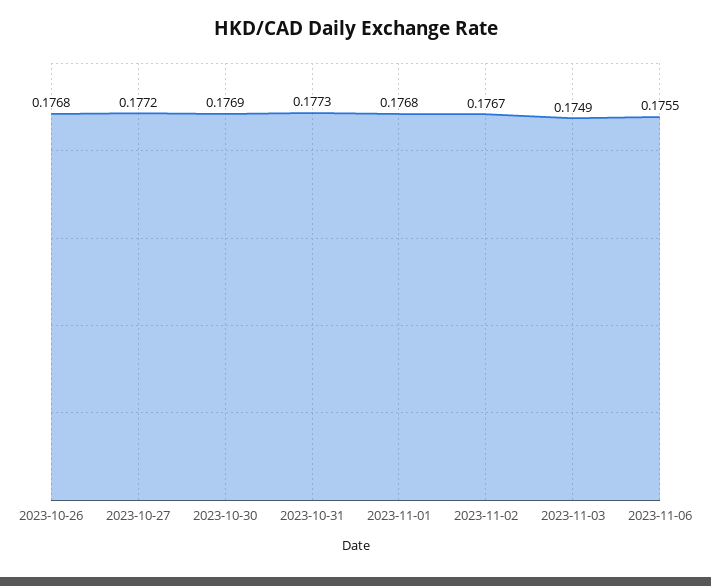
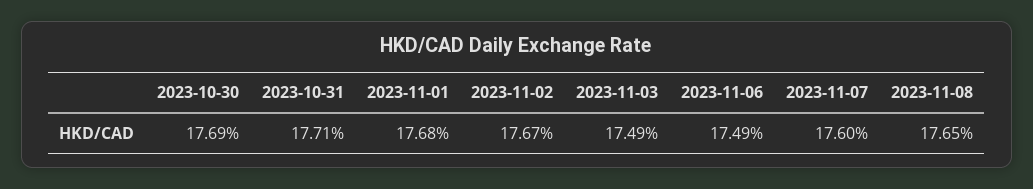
2023-10-26: 0.1768 -> none
2023-10-27: 0.1772 -> none
2023-10-31: 0.1773 -> 0.1771
2023-11-06: 0.1755 -> 0.1749
2023-11-07: none -> 0.176
2023-11-08: none -> 0.1765

